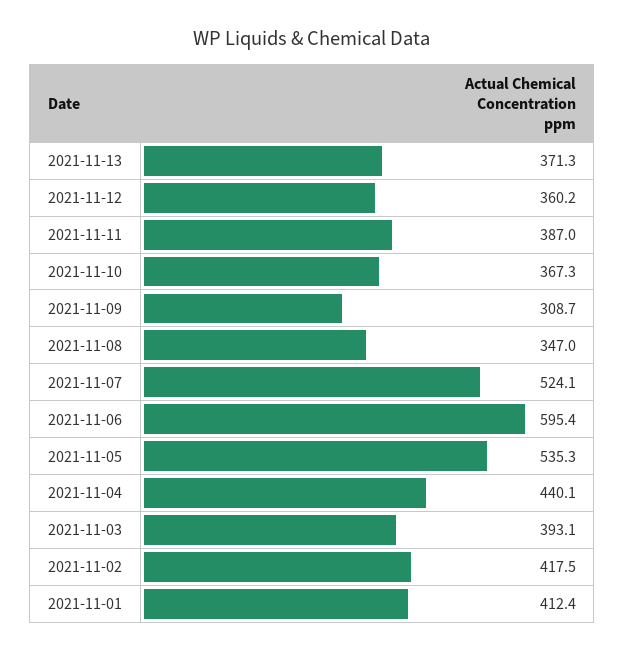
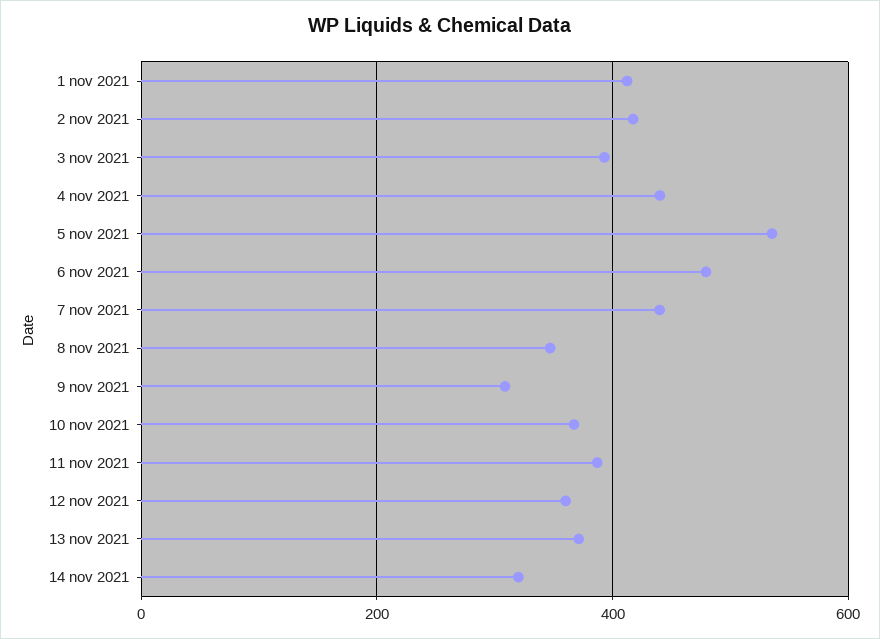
2021-11-07: 524.1 -> 440
2021-11-06: 595.4 -> 480
14 nov 2021: none -> 320

